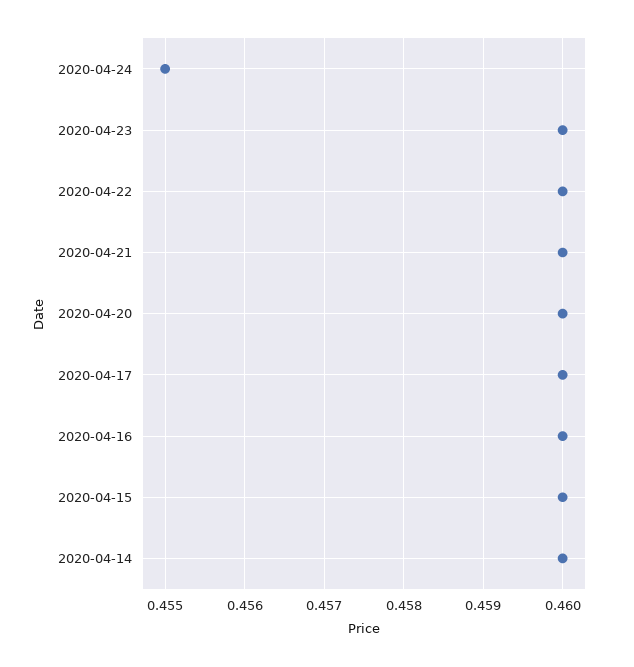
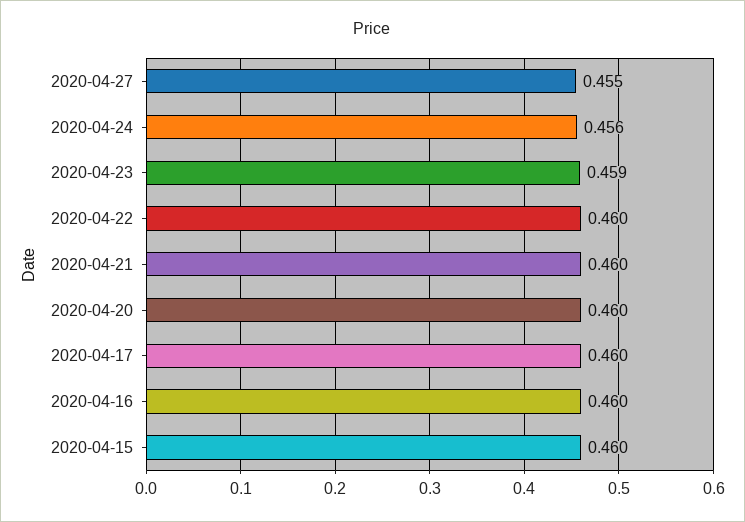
2020-04-24: 0.455 -> 0.456
2020-04-23: 0.46 -> 0.459
2020-04-14: 0.46 -> none
2020-04-27: none -> 0.455

